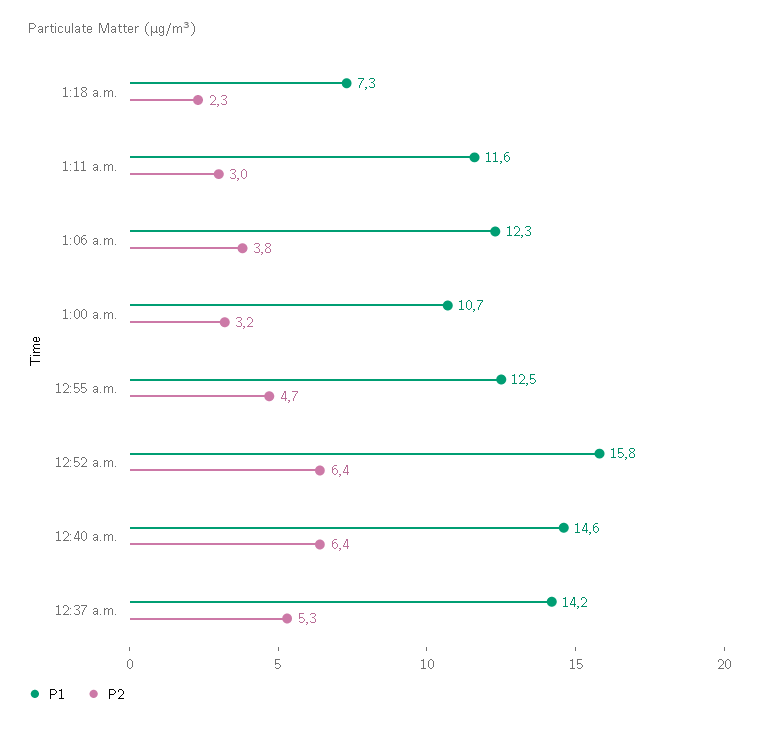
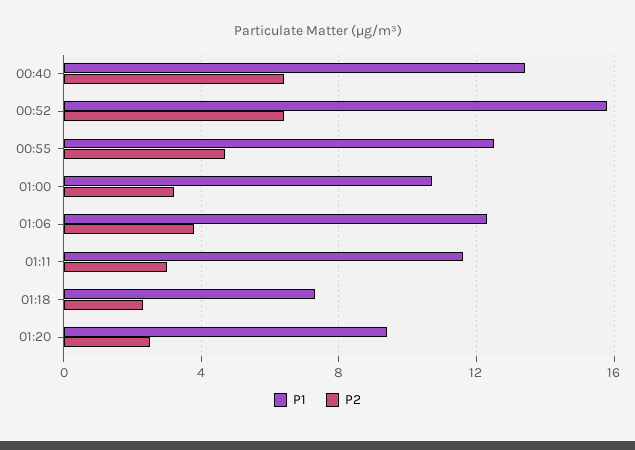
P1, 12:40 a.m.: 14.6 -> 13.5
P1, 12:37 a.m.: 14.2 -> none
P2, 12:37 a.m.: 5.3 -> none
P1, 01:20: none -> 9.5
P2, 01:20: none -> 2.5

